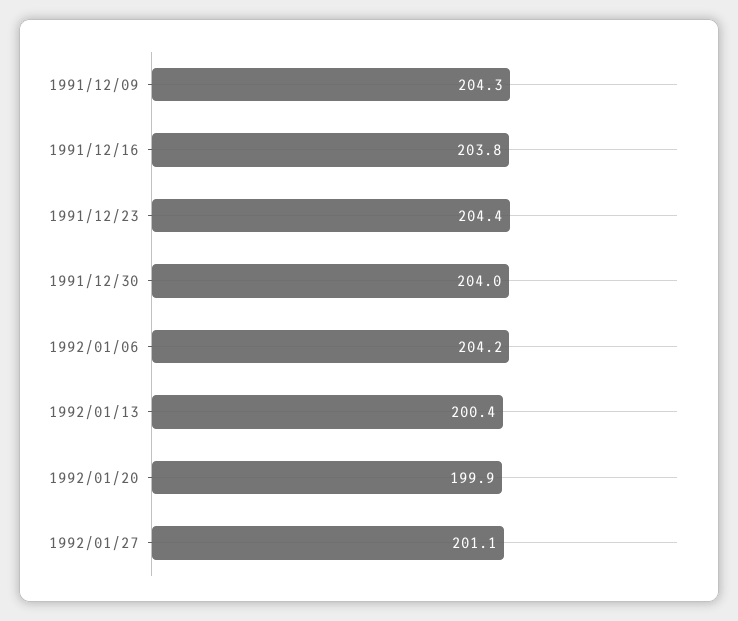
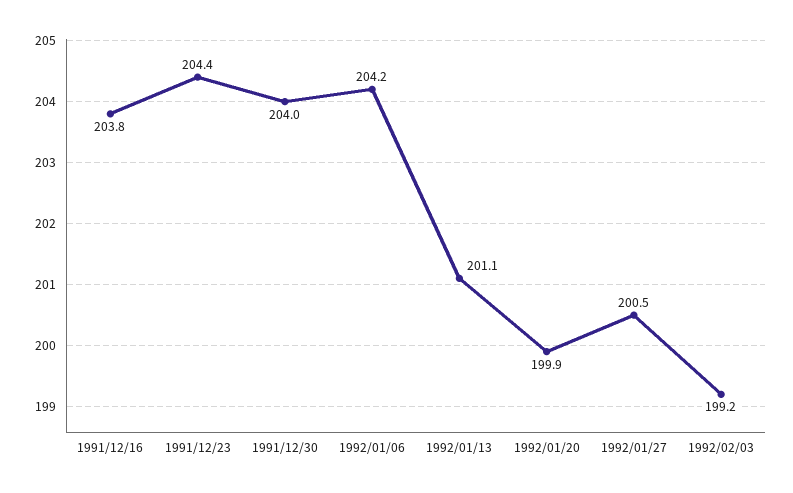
1991/12/09: 204.3 -> none
1992/01/13: 200.4 -> 201.1
1992/01/27: 201.1 -> 200.5
1992/02/03: none -> 199.2

